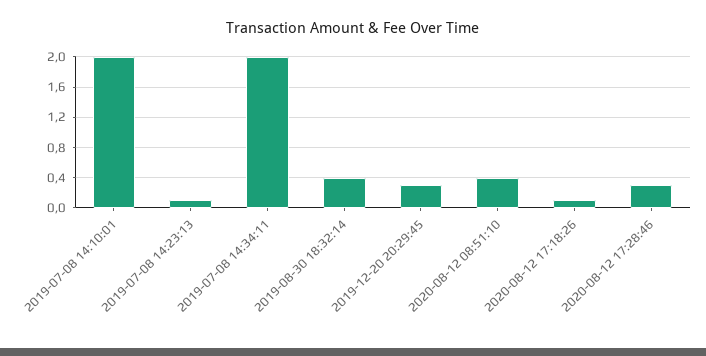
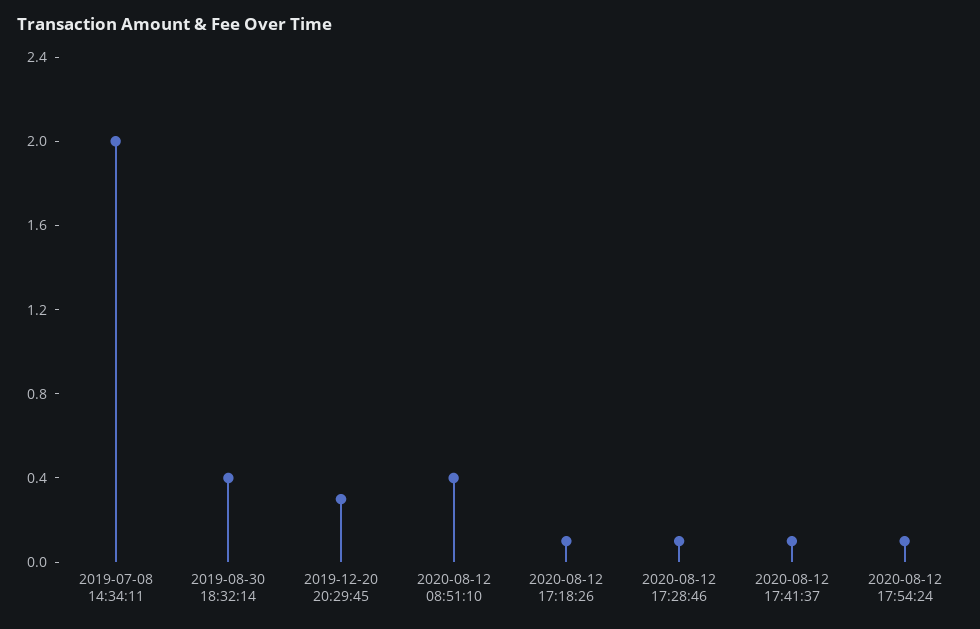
2019-07-08 14:10:01: 2 -> none
2019-07-08 14:23:13: 0.1 -> none
2020-08-12 17:28:46: 0.3 -> 0.1
2020-08-12 17:41:37: none -> 0.1
2020-08-12 17:54:24: none -> 0.1

